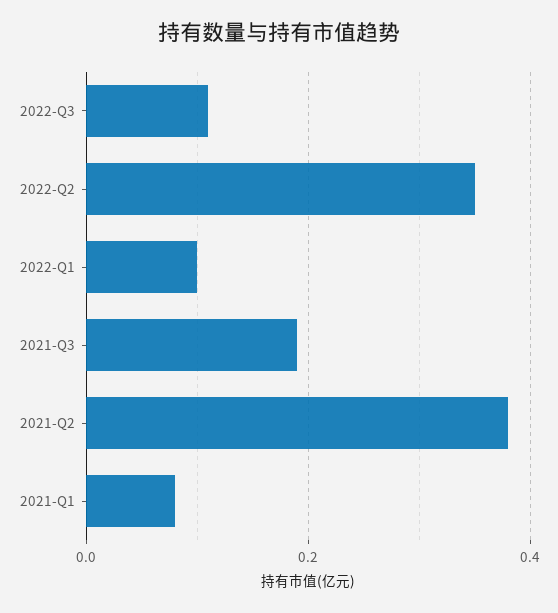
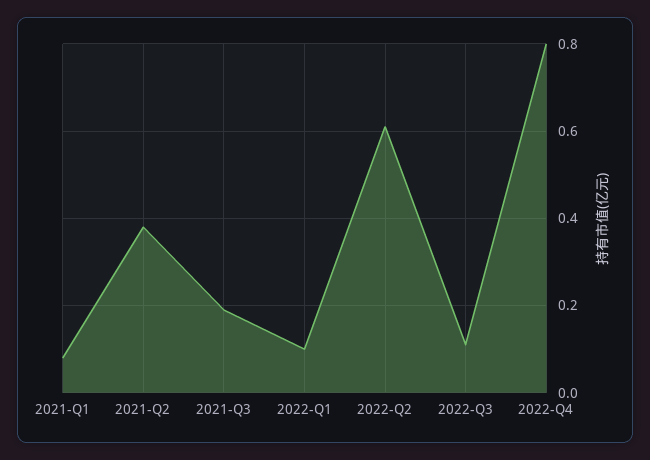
2022-Q2: 0.35 -> 0.6
2022-Q4: none -> 0.8

